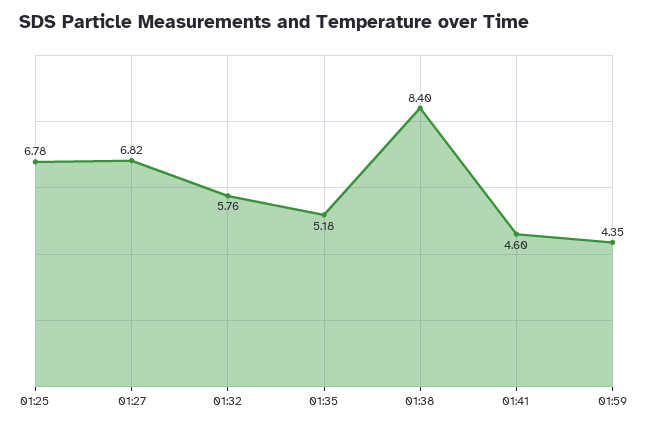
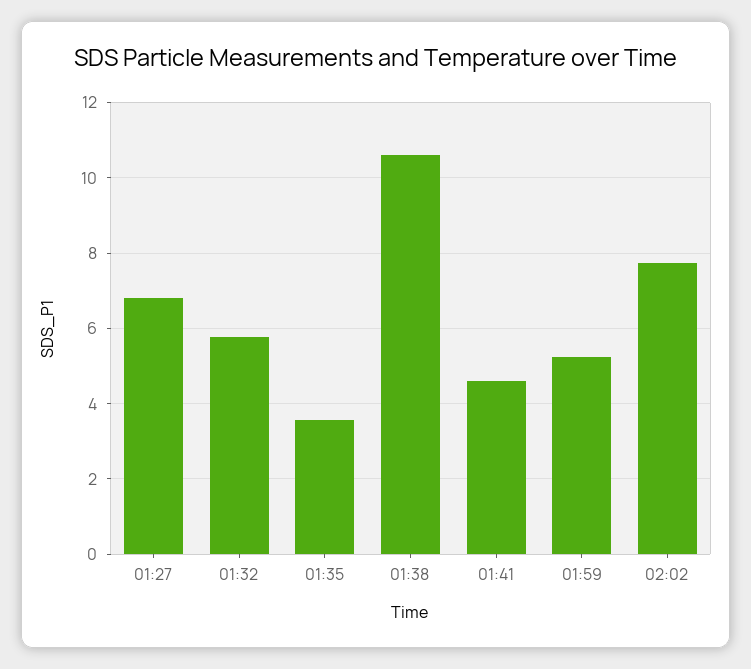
01:25: 6.78 -> none
01:35: 5.18 -> 3.6
01:38: 8.4 -> 10.6
01:59: 4.35 -> 5.2
02:02: none -> 7.8

